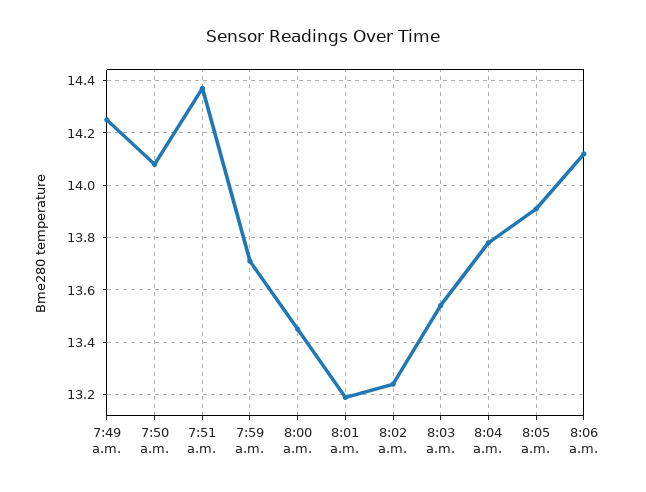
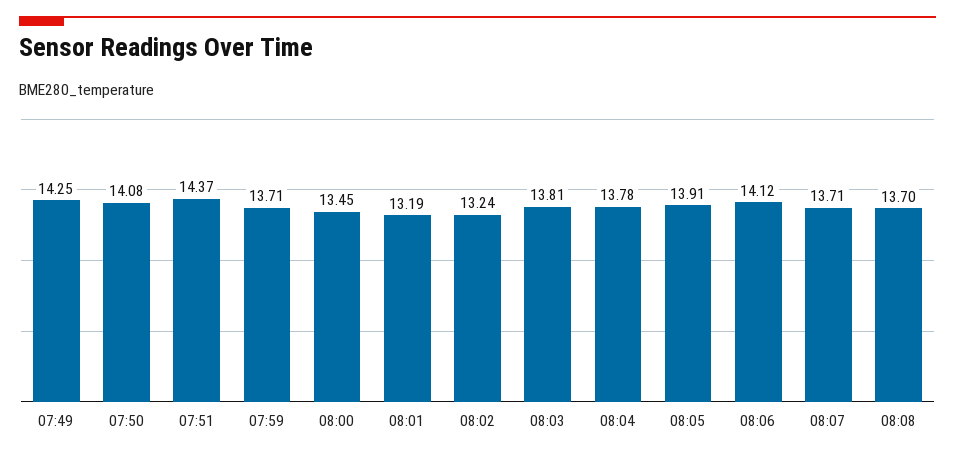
8:03 a.m.: 13.55 -> 13.81
08:07: none -> 13.71
08:08: none -> 13.7

